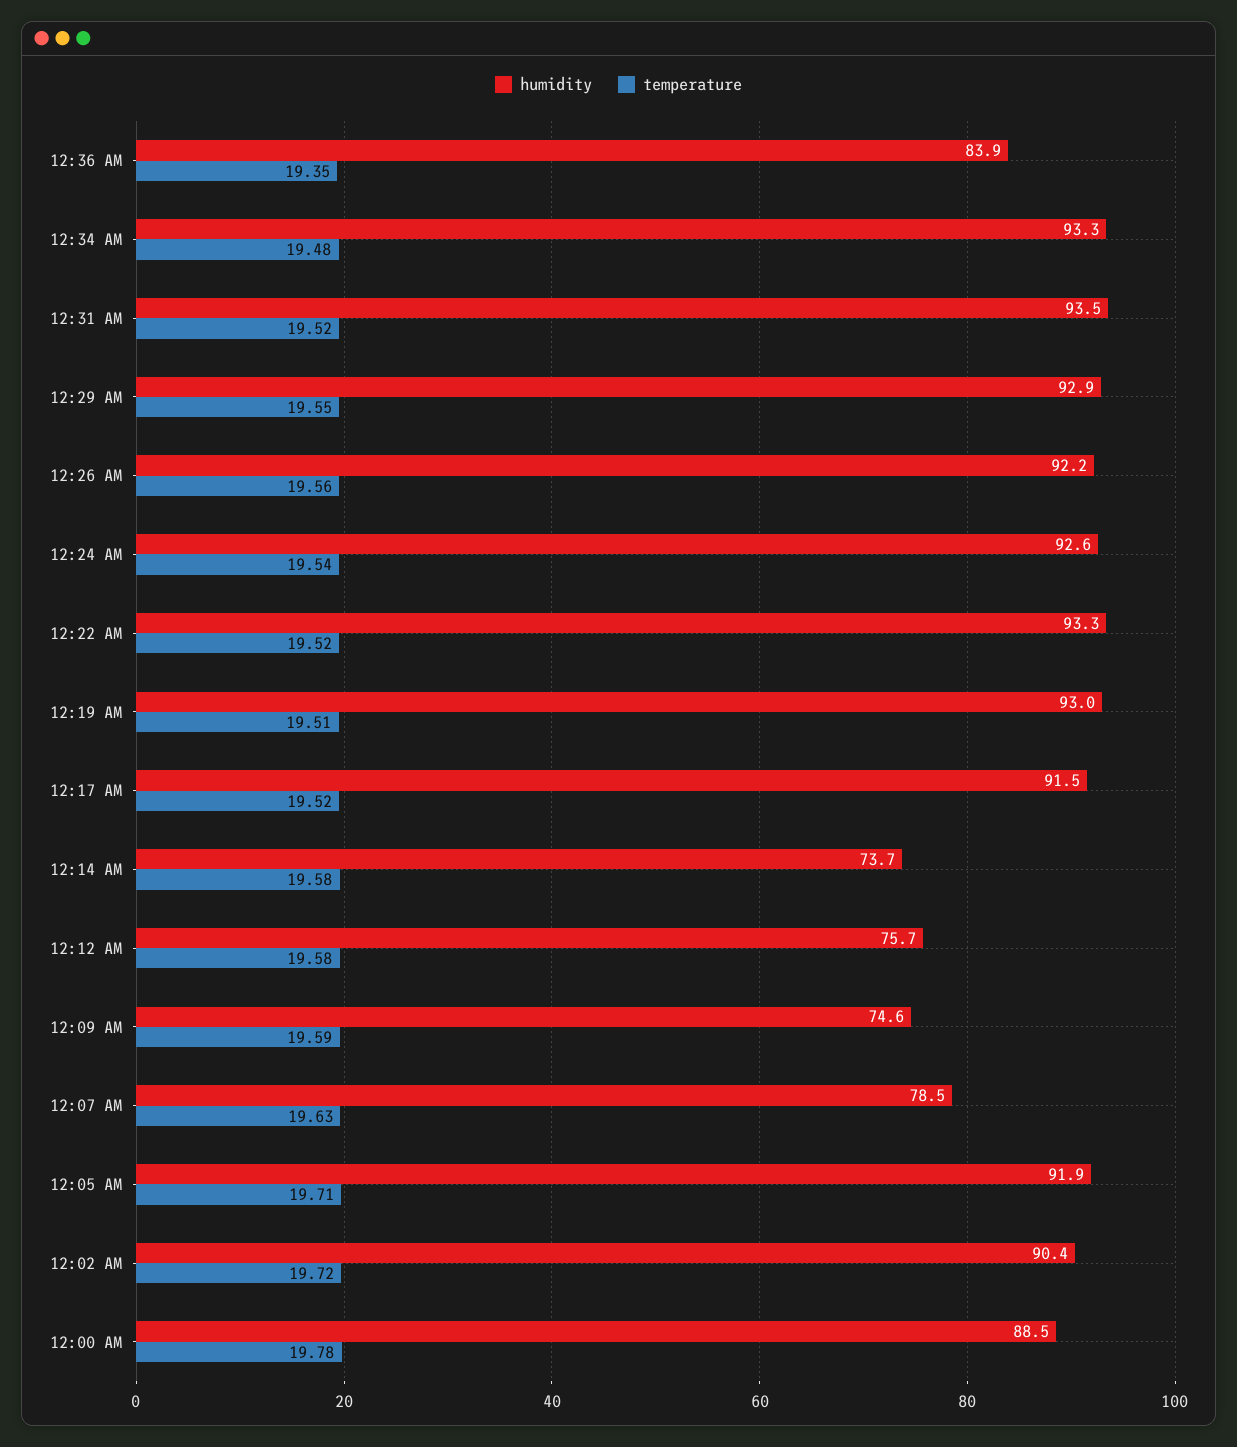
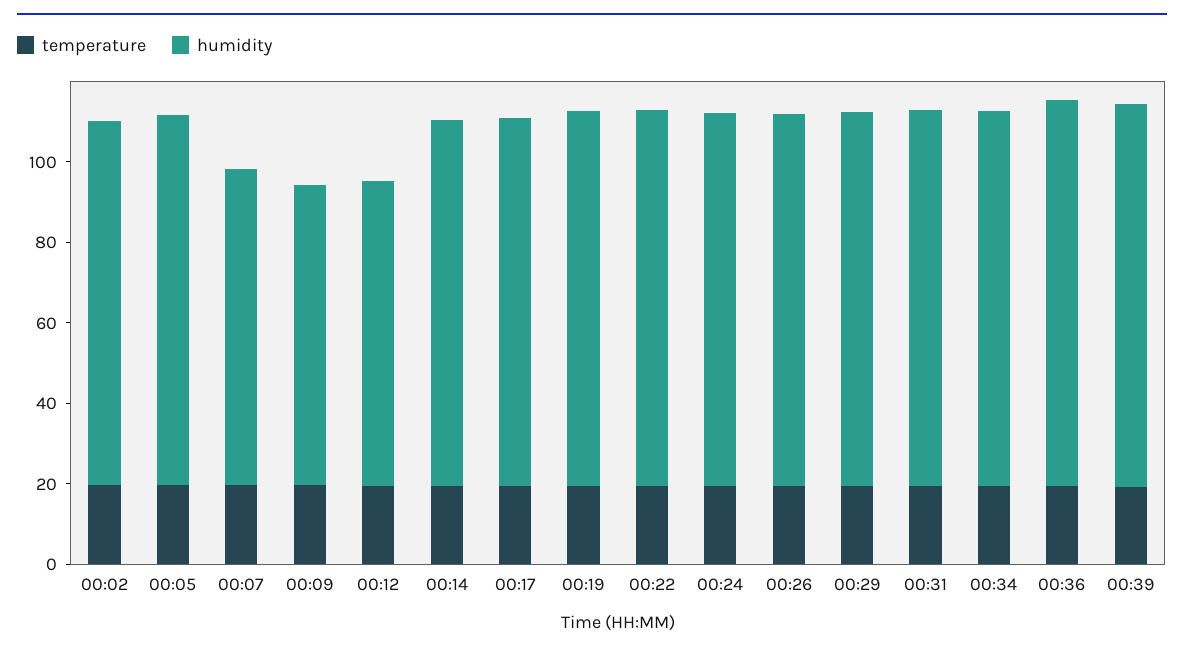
humidity, 12:36 AM: 83.9 -> 95
humidity, 12:14 AM: 73.7 -> 90
humidity, 12:00 AM: 88.5 -> none
temperature, 12:00 AM: 19.78 -> none
temperature, 00:39: none -> 20
humidity, 00:39: none -> 95

